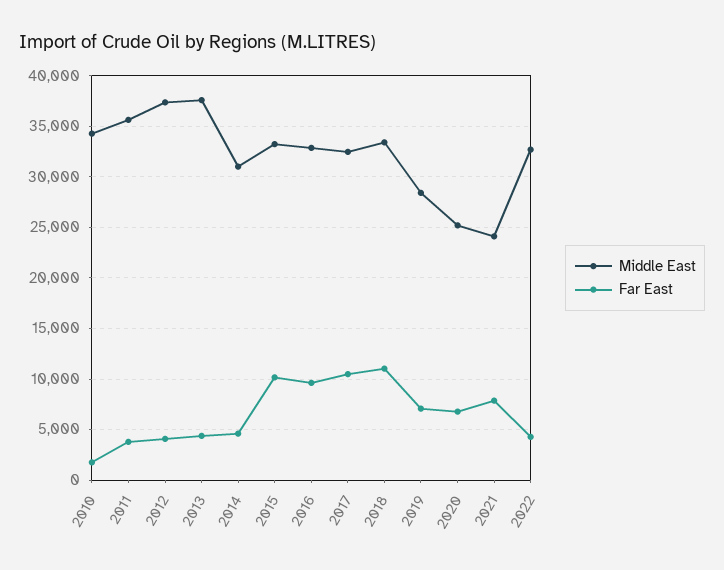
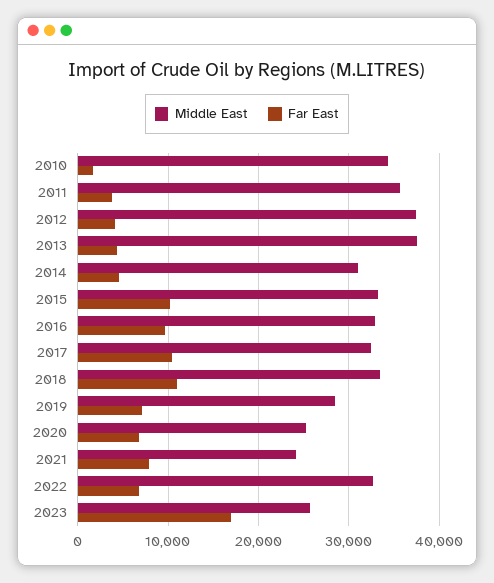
Far East, 2022: 4000 -> 7000
Middle East, 2023: none -> 26000
Far East, 2023: none -> 17000

